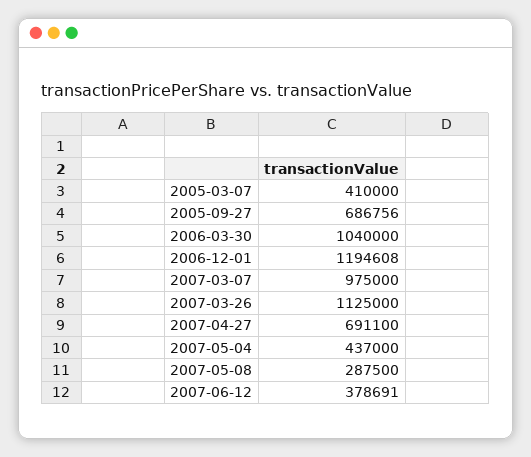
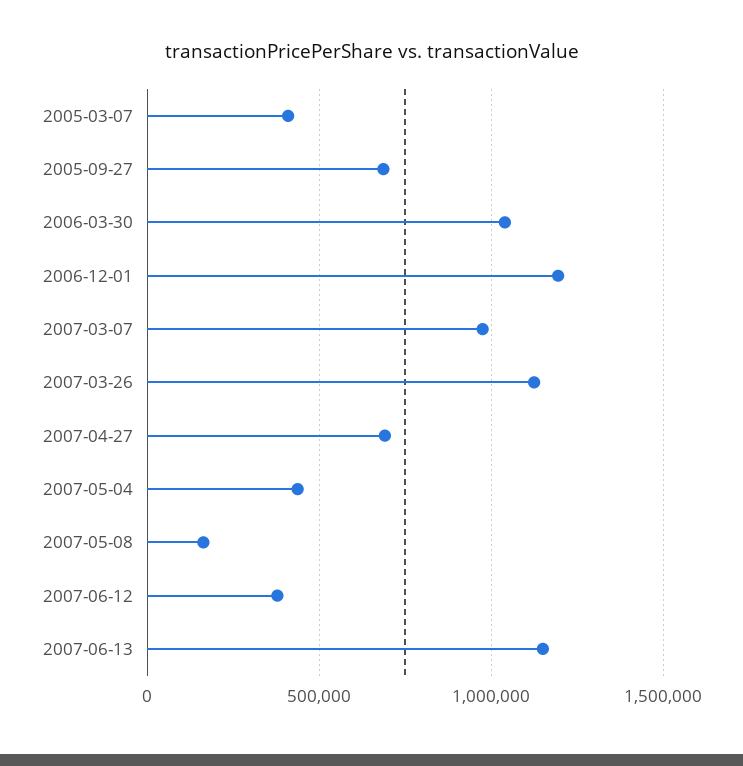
2007-05-08: 287500 -> 150000
2007-06-13: none -> 1150000

